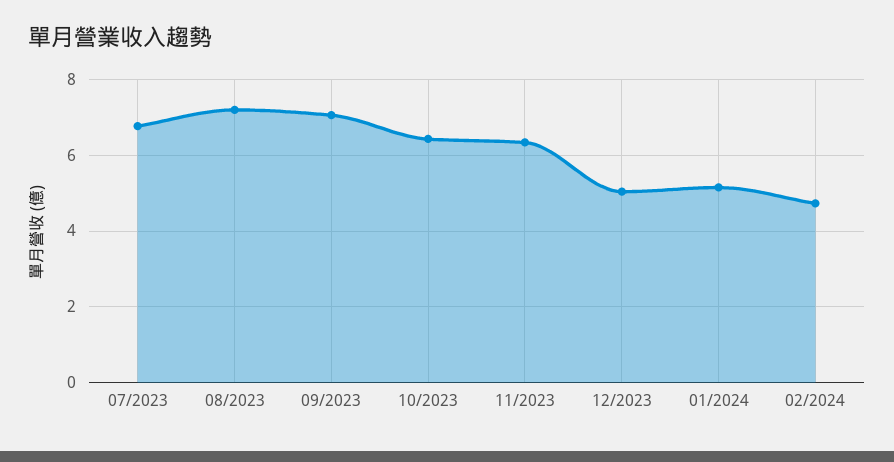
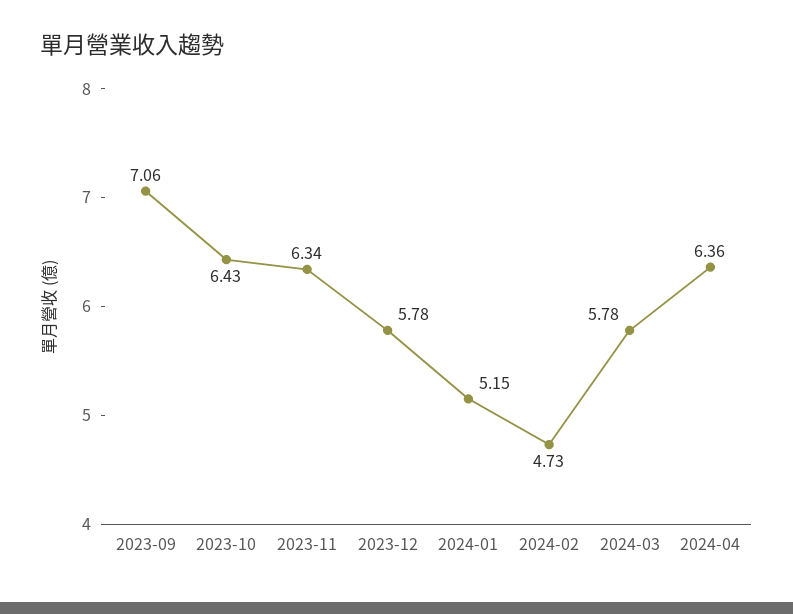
07/2023: 6.8 -> none
08/2023: 7.2 -> none
12/2023: 5 -> 5.78
2024-03: none -> 5.78
2024-04: none -> 6.36

